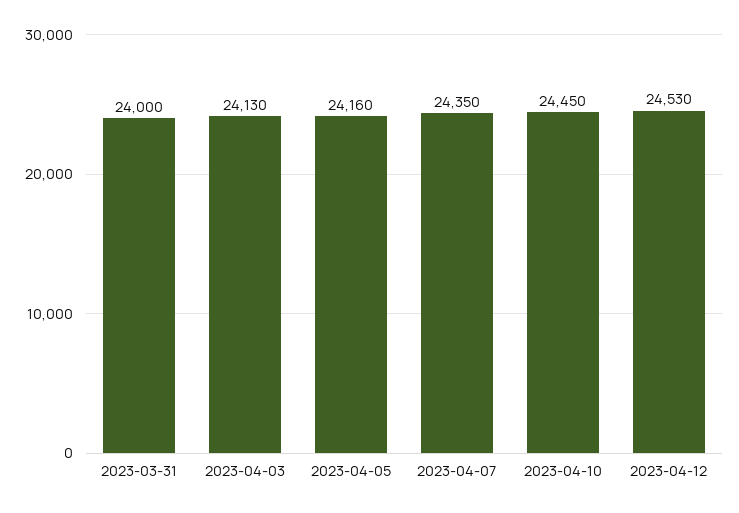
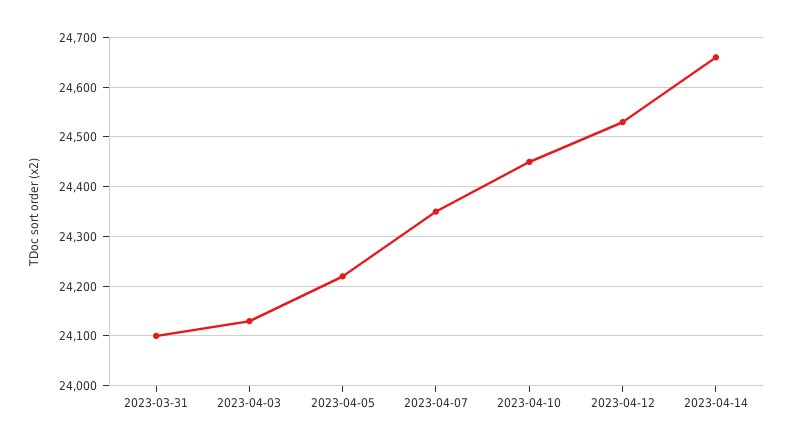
2023-03-31: 24000 -> 24100
2023-04-05: 24160 -> 24220
2023-04-14: none -> 24660

